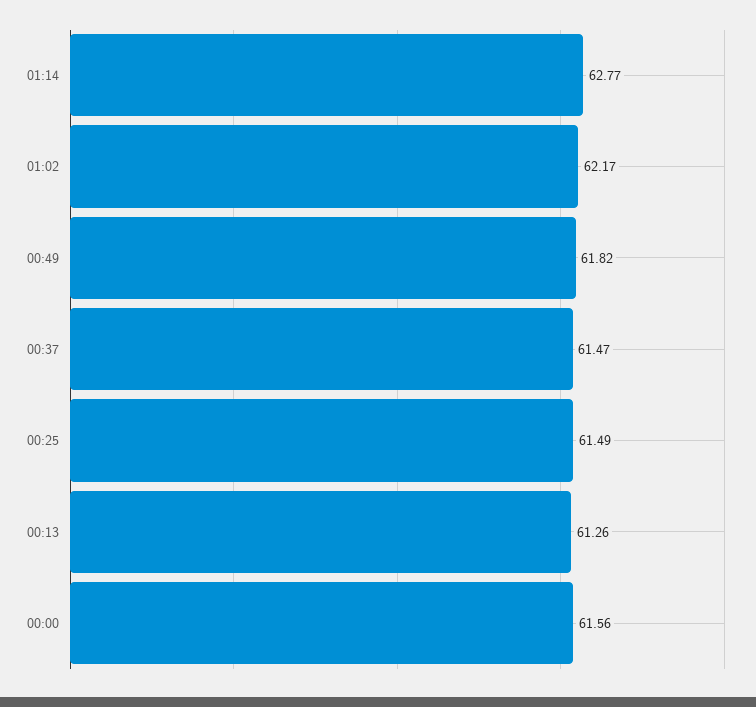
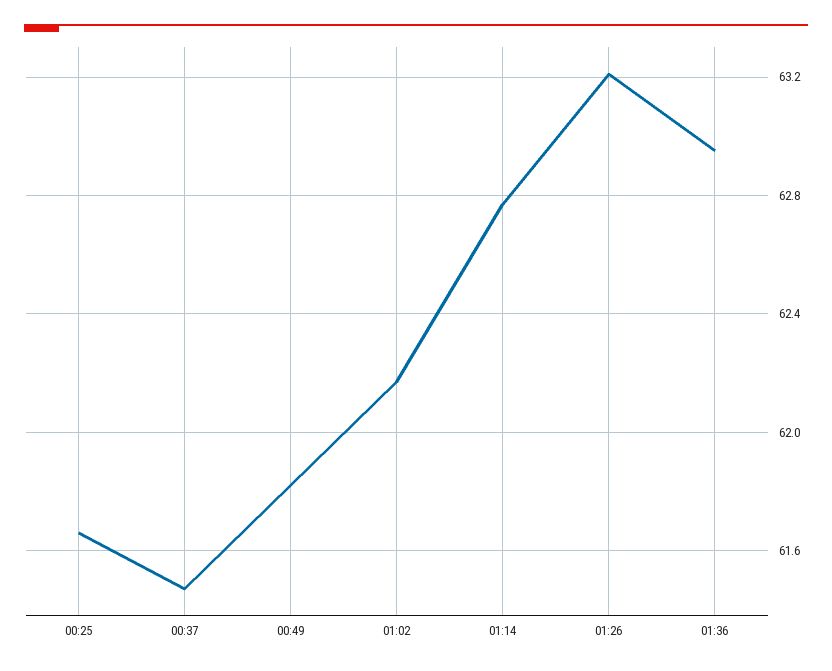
00:25: 61.49 -> 61.65
00:13: 61.26 -> none
00:00: 61.56 -> none
01:26: none -> 63.2
01:36: none -> 62.95

